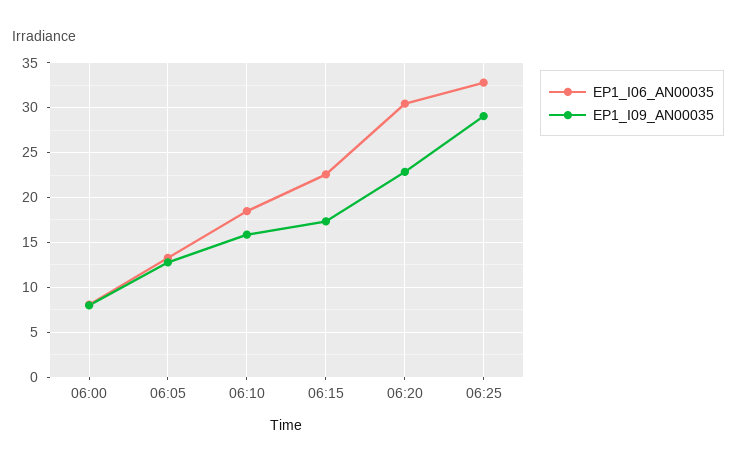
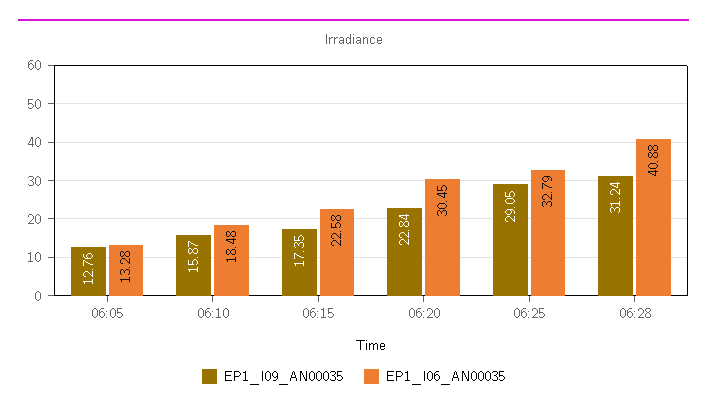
EP1_I06_AN00035, 06:00: 8 -> none
EP1_I09_AN00035, 06:00: 8 -> none
EP1_I09_AN00035, 06:28: none -> 31.24
EP1_I06_AN00035, 06:28: none -> 40.88

